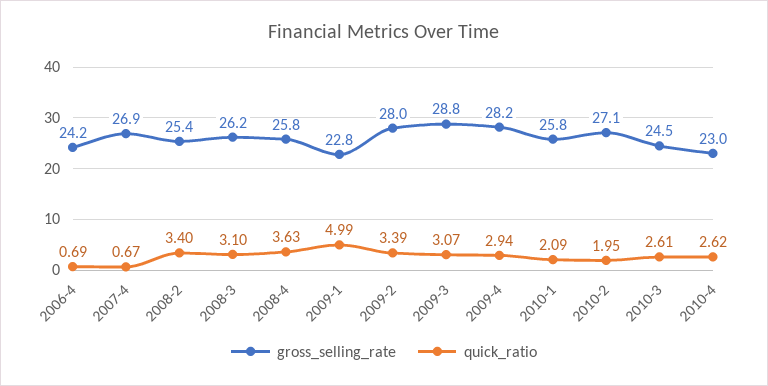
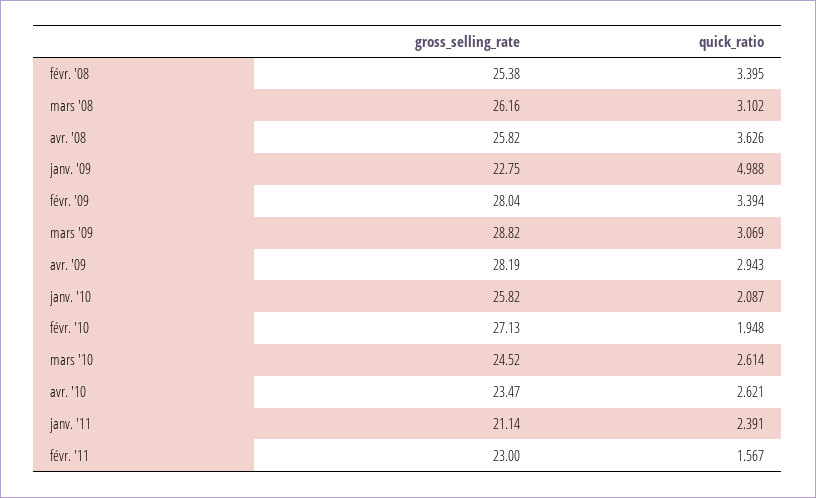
gross_selling_rate, 2006-4: 24.2 -> none
quick_ratio, 2006-4: 0.69 -> none
gross_selling_rate, 2007-4: 26.9 -> none
quick_ratio, 2007-4: 0.67 -> none
gross_selling_rate, 2010-4: 23 -> 23.47
gross_selling_rate, janv. '11: none -> 21.14
quick_ratio, janv. '11: none -> 2.391
gross_selling_rate, févr. '11: none -> 23
quick_ratio, févr. '11: none -> 1.567

